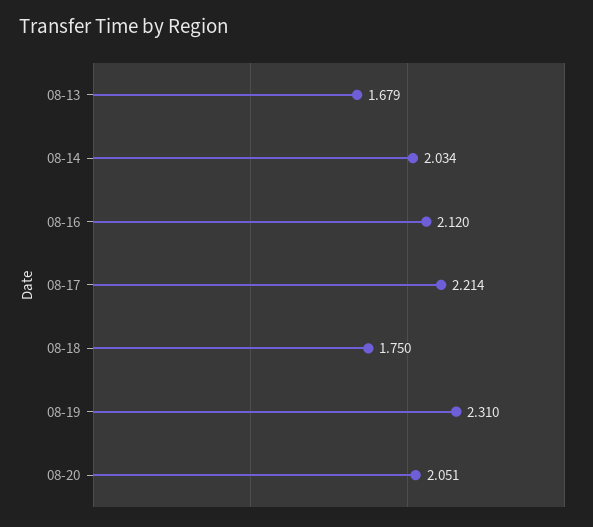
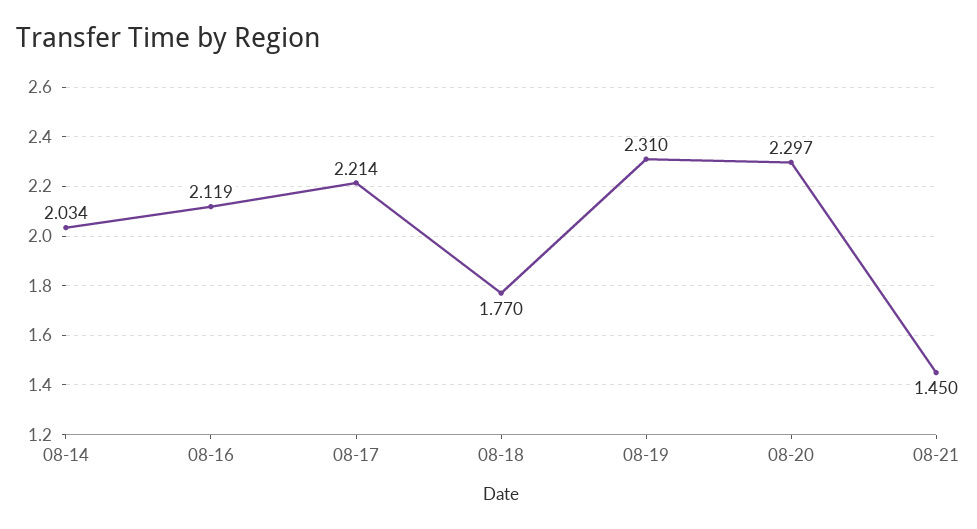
08-13: 1.679 -> none
08-16: 2.12 -> 2.119
08-18: 1.75 -> 1.77
08-20: 2.051 -> 2.297
08-21: none -> 1.45

